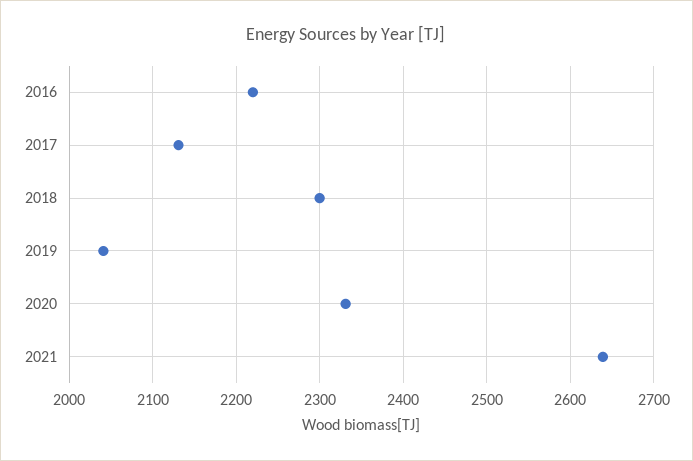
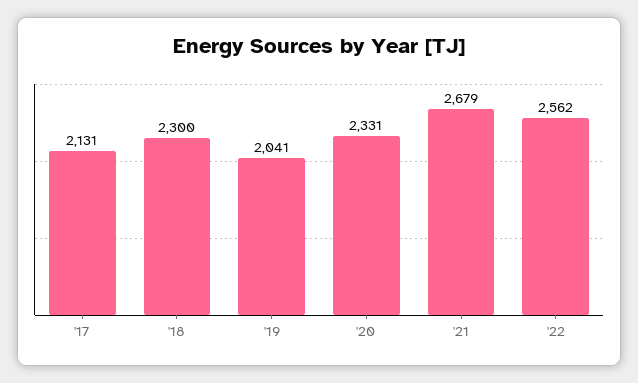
2016: 2220 -> none
2021: 2640 -> 2679
'22: none -> 2562

